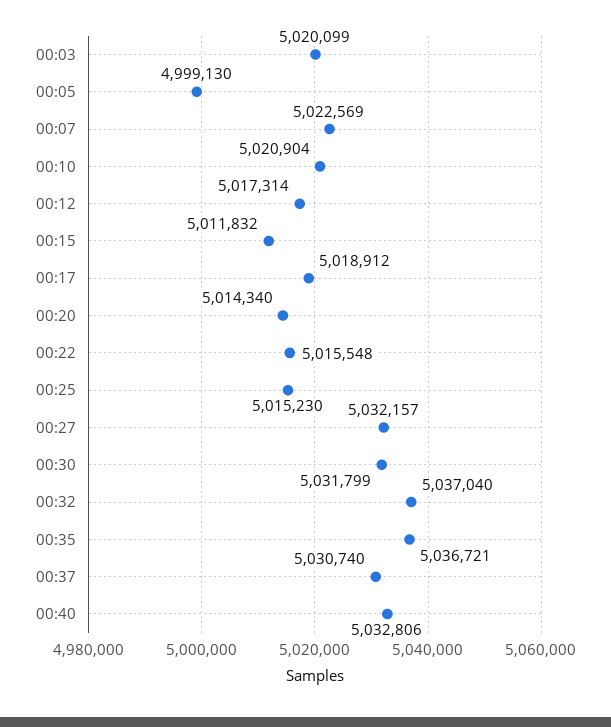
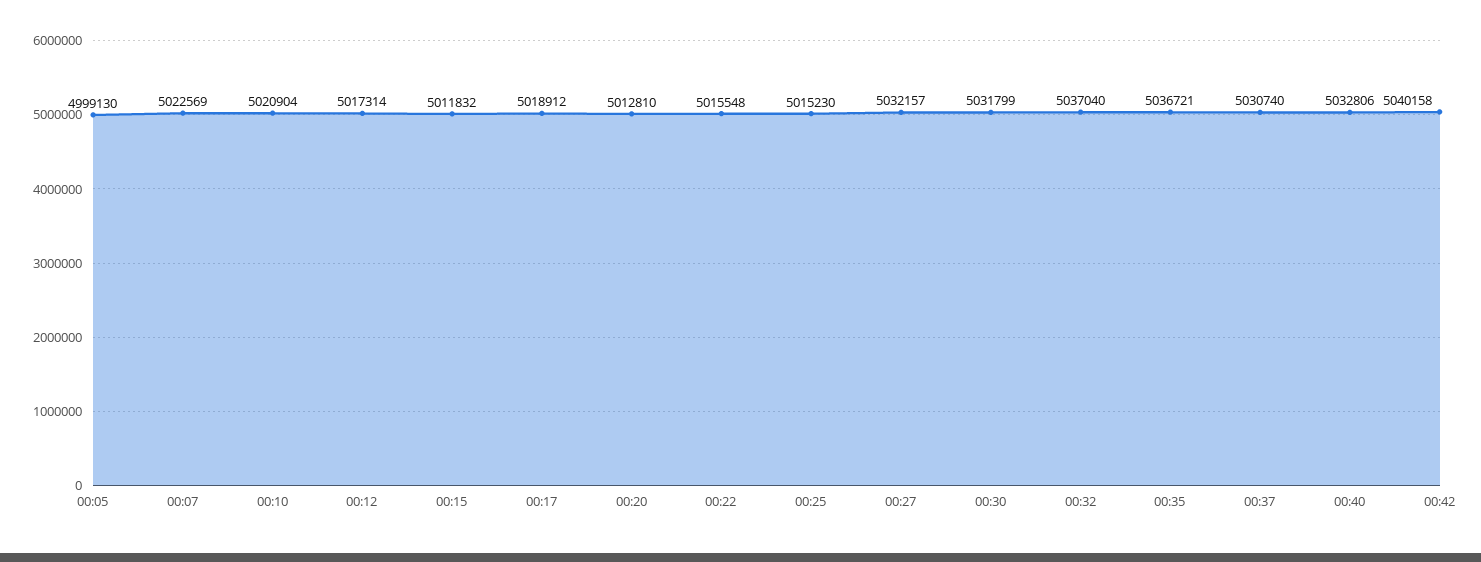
00:03: 5020099 -> none
00:20: 5014340 -> 5012810
00:42: none -> 5040158

